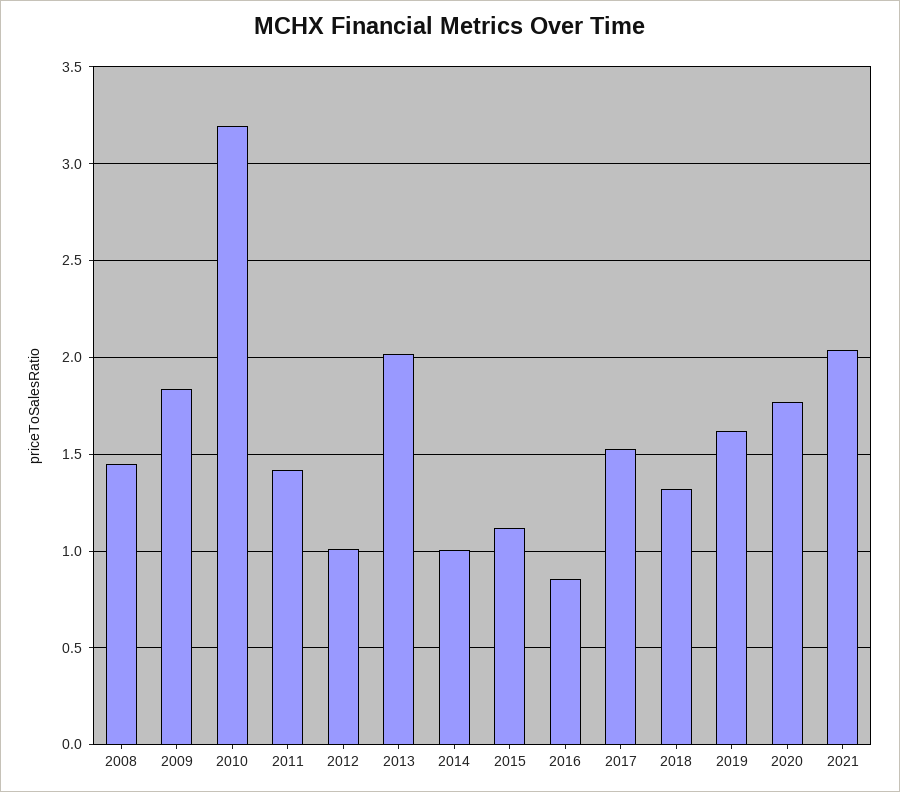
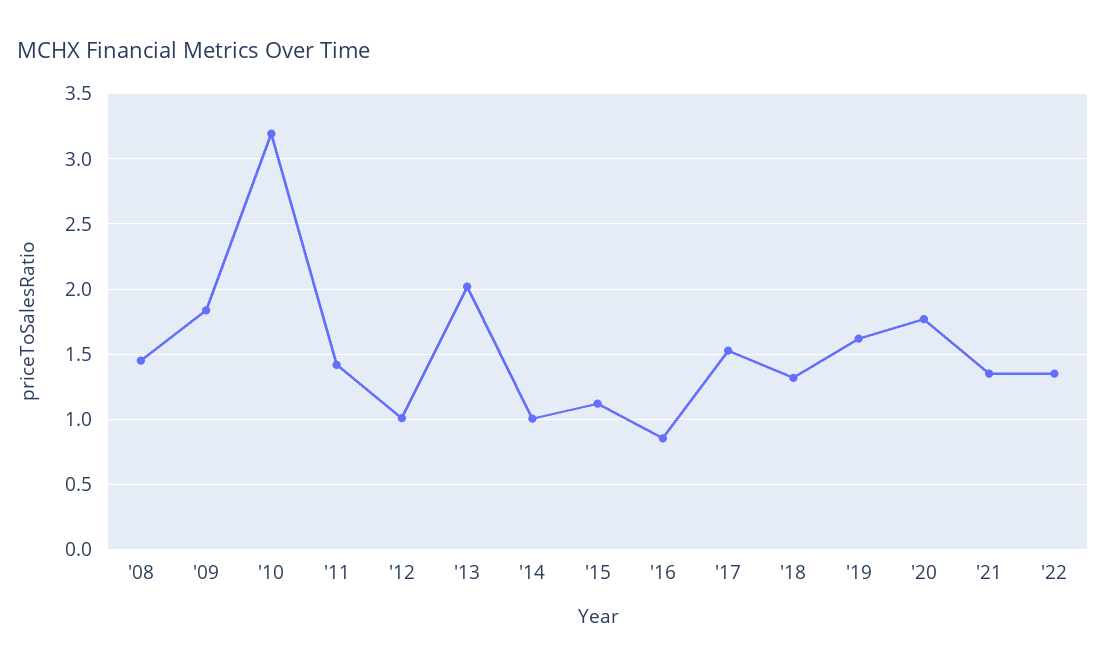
2021: 2.05 -> 1.35
'22: none -> 1.35

